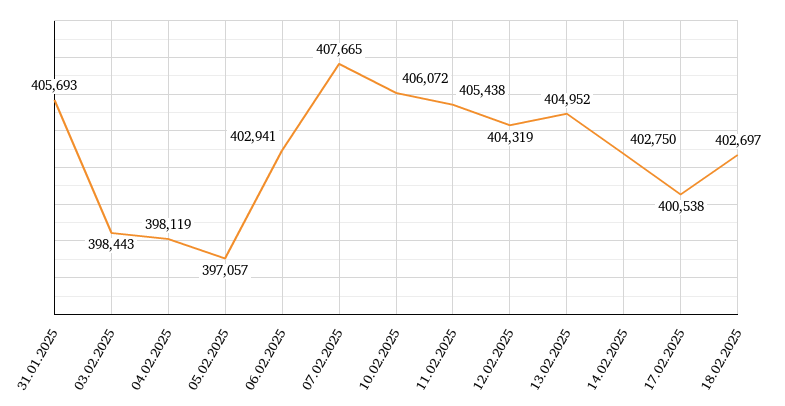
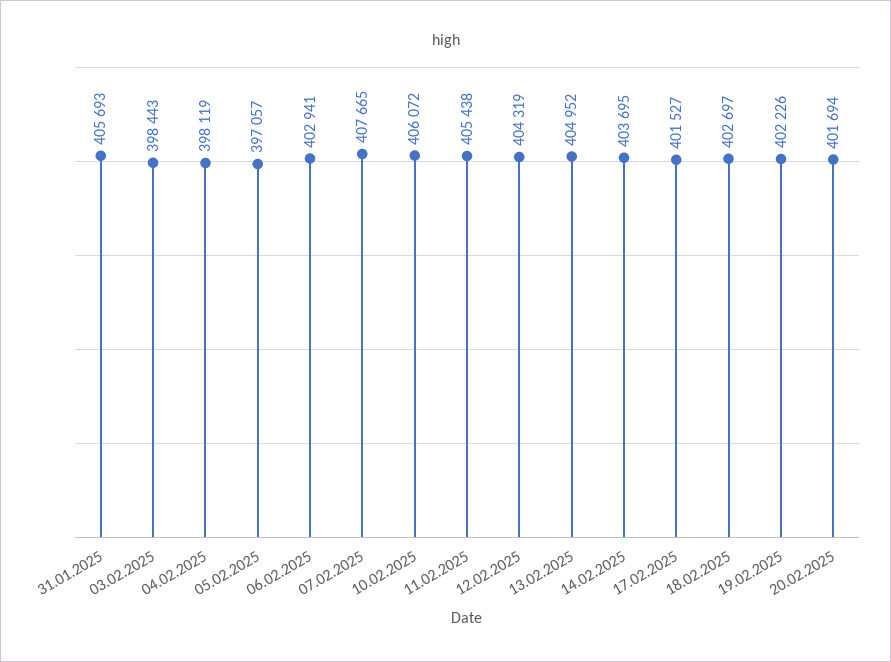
14.02.2025: 402750 -> 403695
17.02.2025: 400538 -> 401527
19.02.2025: none -> 402226
20.02.2025: none -> 401694

